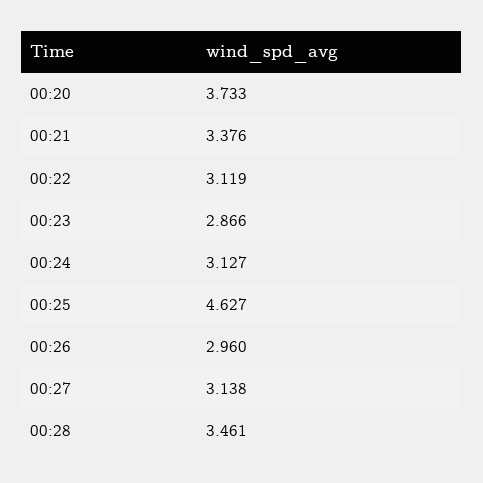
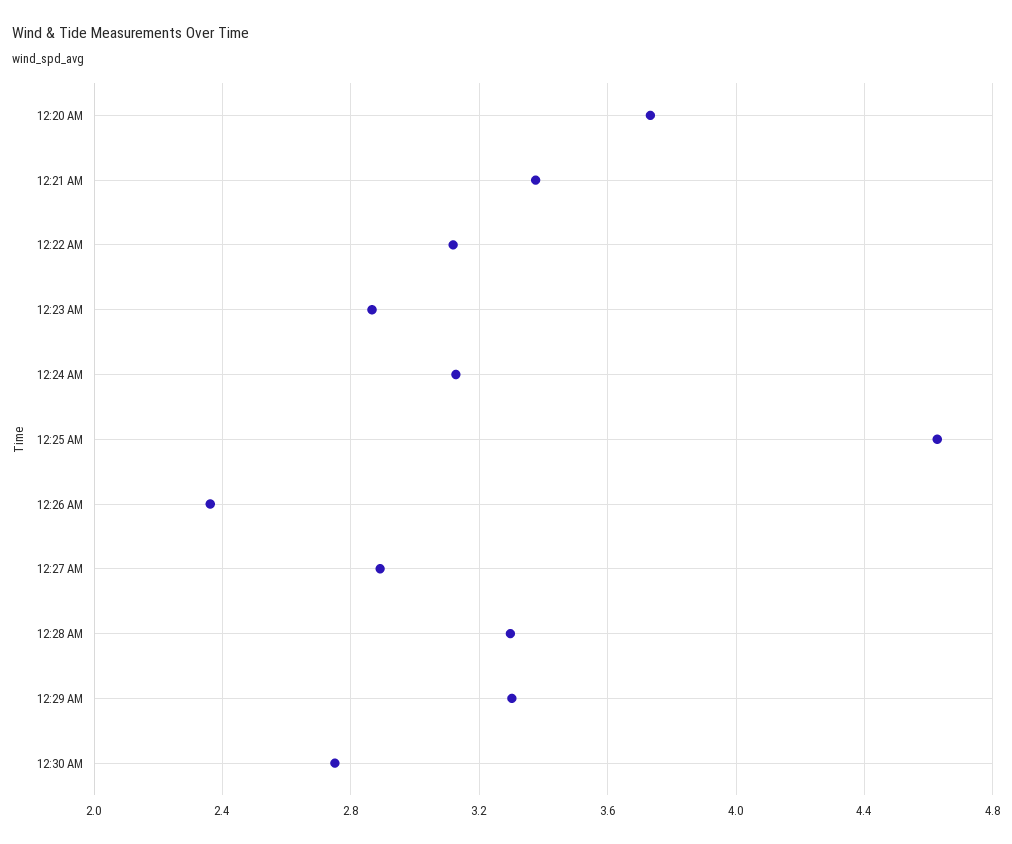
00:26: 2.96 -> 2.35
00:27: 3.138 -> 2.9
00:28: 3.461 -> 3.3
12:29 AM: none -> 3.3
12:30 AM: none -> 2.75

